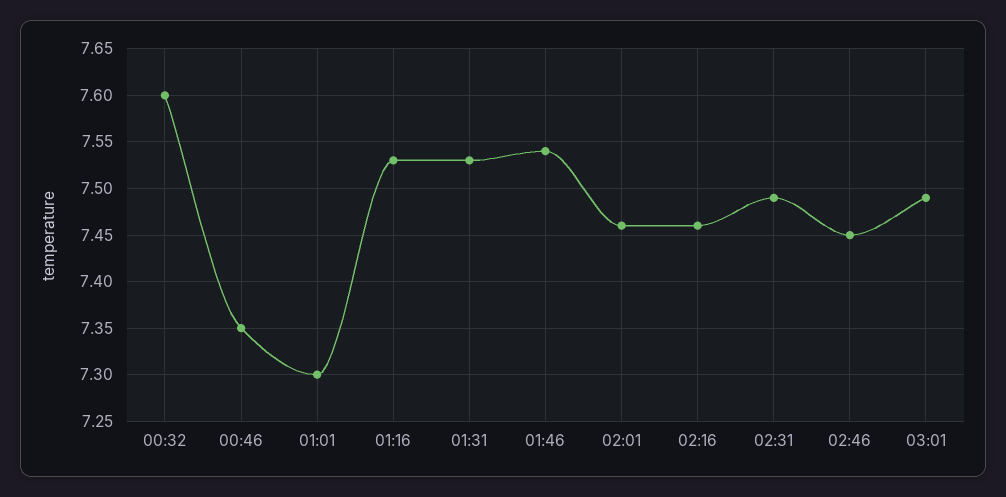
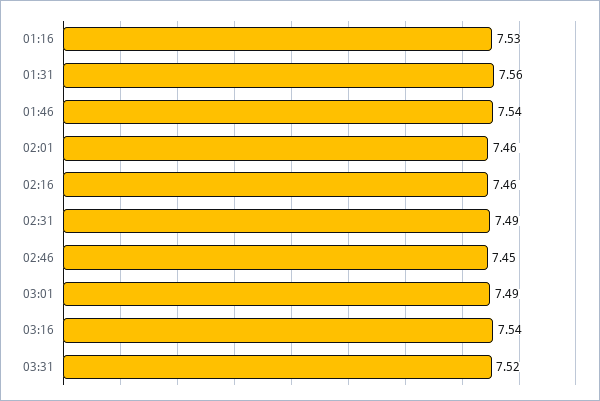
00:32: 7.6 -> none
00:46: 7.35 -> none
01:01: 7.3 -> none
01:31: 7.53 -> 7.56
03:16: none -> 7.54
03:31: none -> 7.52

